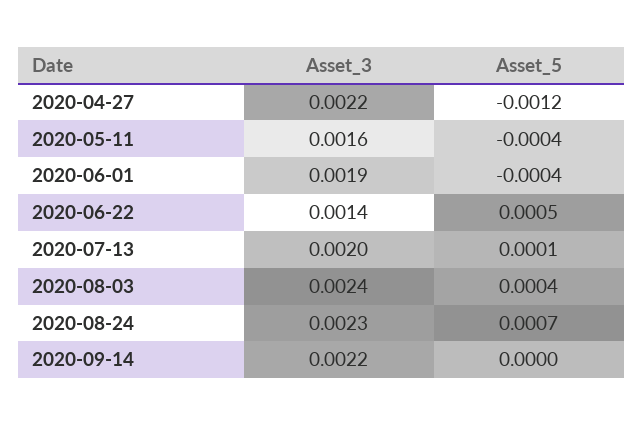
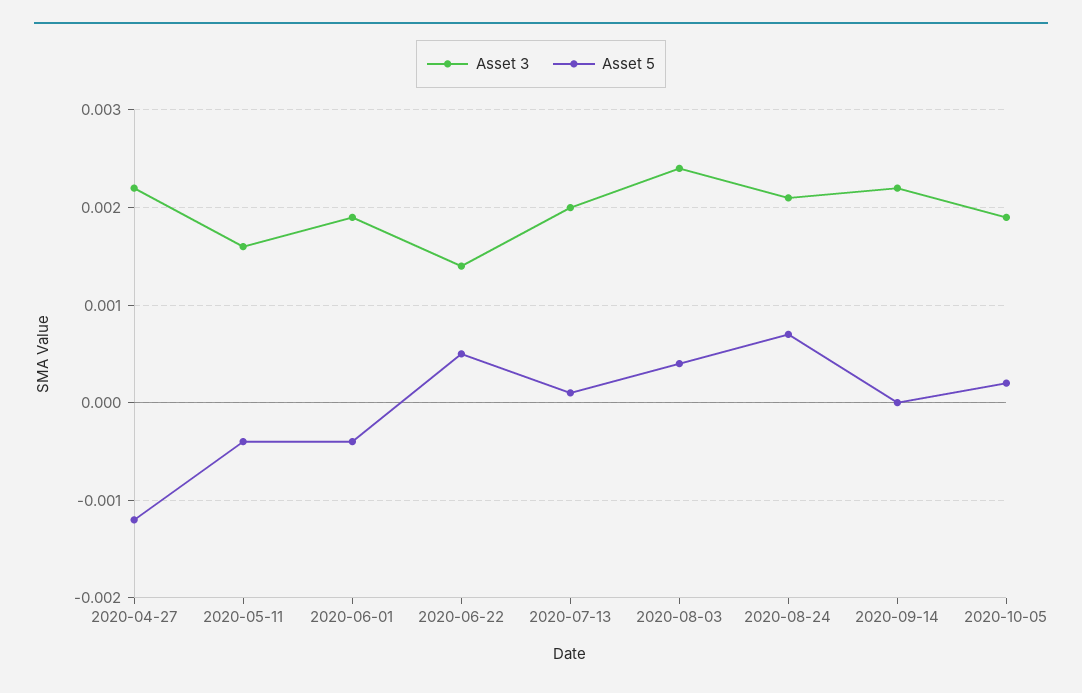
Asset_3, 2020-08-24: 0.0023 -> 0.0021
Asset_3, 2020-10-05: none -> 0.0019
Asset_5, 2020-10-05: none -> 0.0002

